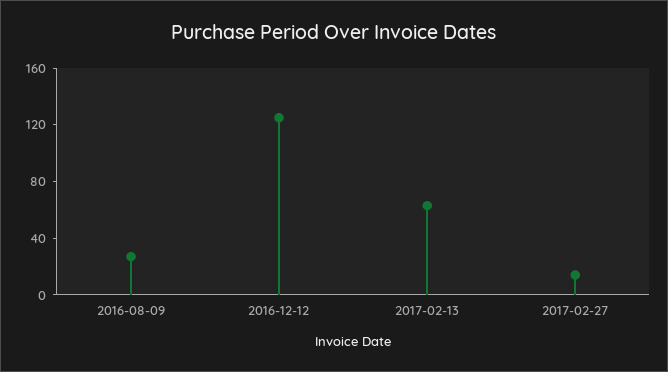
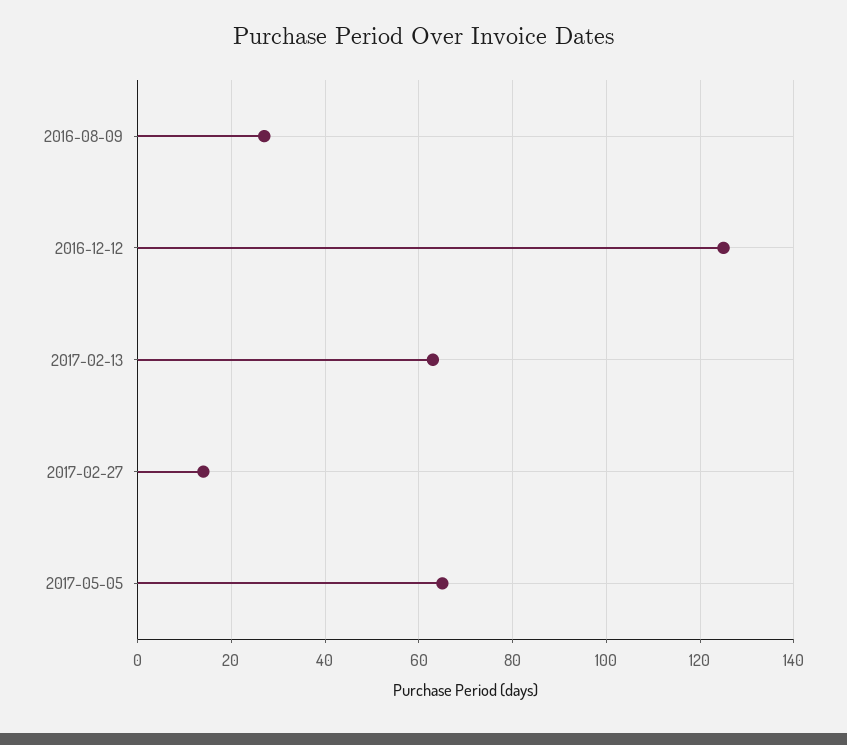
2017-05-05: none -> 65

